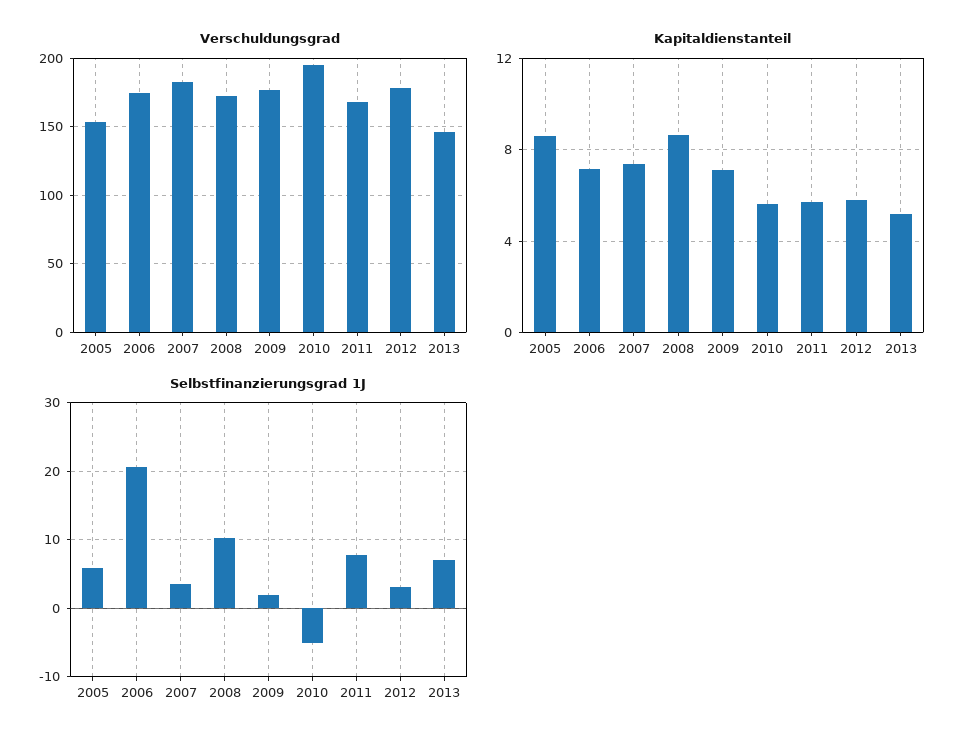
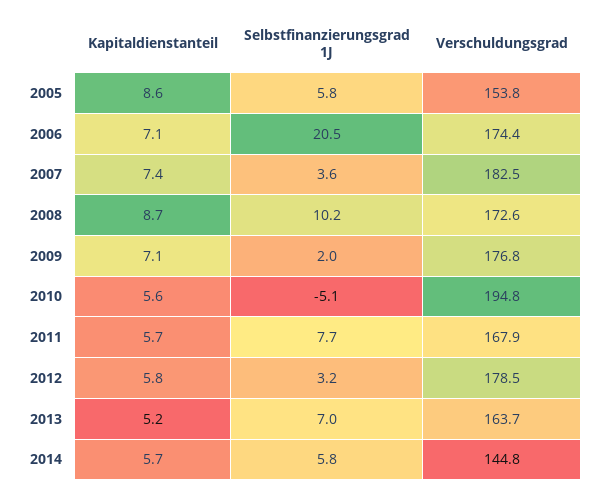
Verschuldungsgrad, 2013: 145 -> 163.7
Kapitaldienstanteil, 2014: none -> 5.7
Selbstfinanzierungsgrad 1J, 2014: none -> 5.8
Verschuldungsgrad, 2014: none -> 144.8

